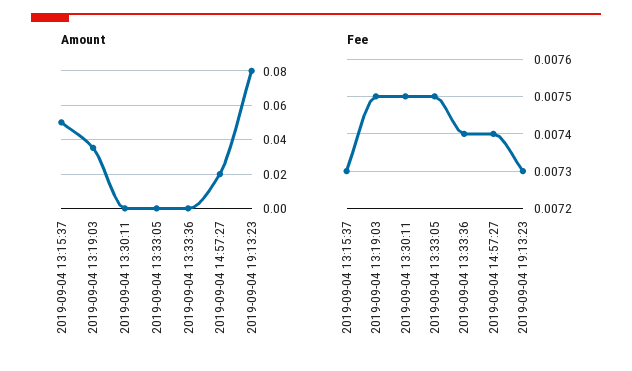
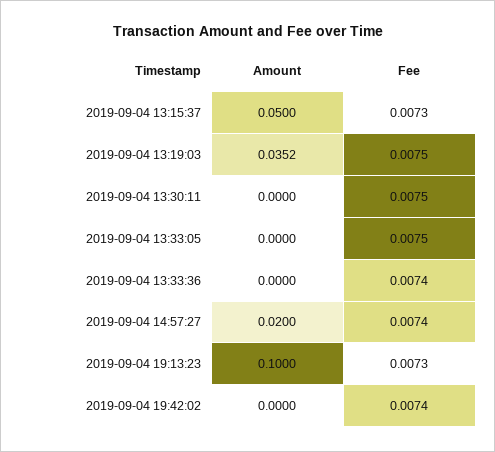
Amount, 2019-09-04 19:13:23: 0.08 -> 0.1
Amount, 2019-09-04 19:42:02: none -> 0
Fee, 2019-09-04 19:42:02: none -> 0.0074

